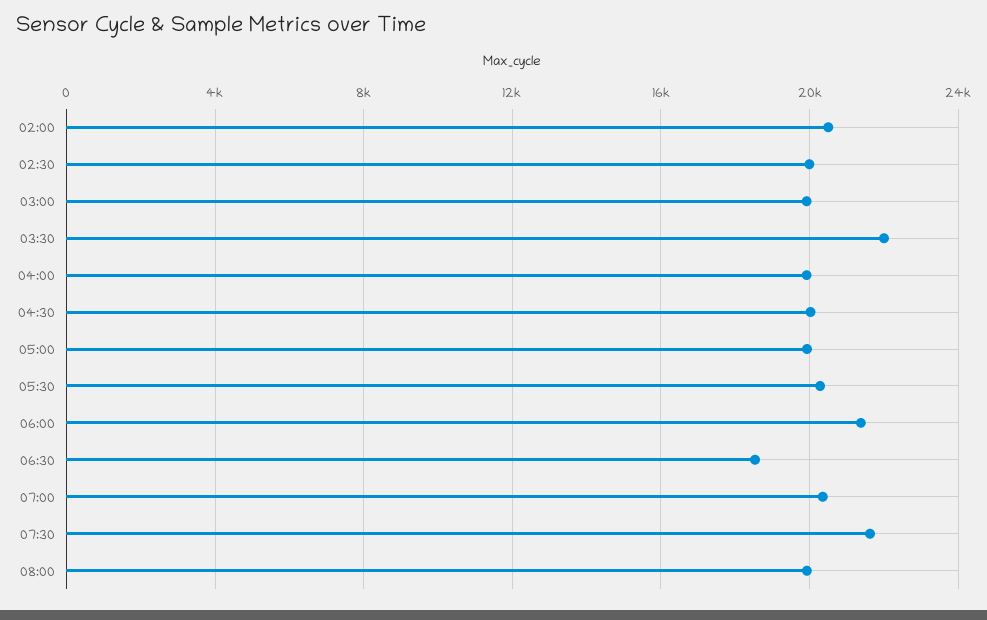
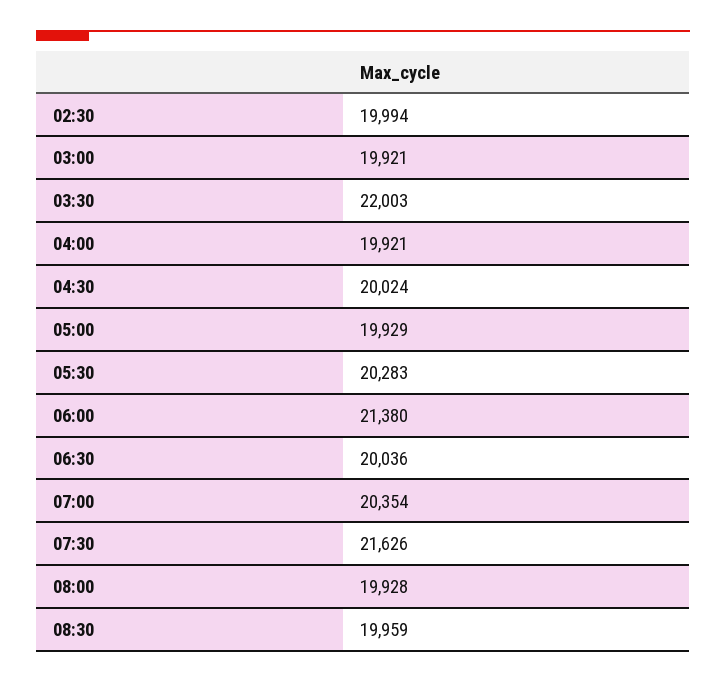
02:00: 20500 -> none
06:30: 18500 -> 20036
08:30: none -> 19959

